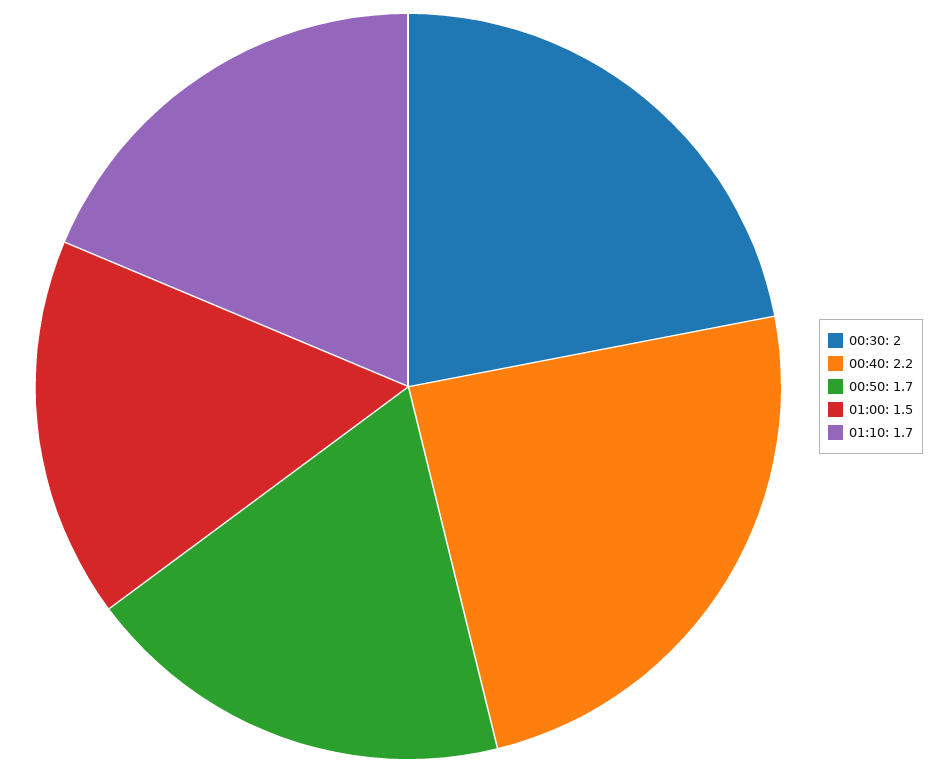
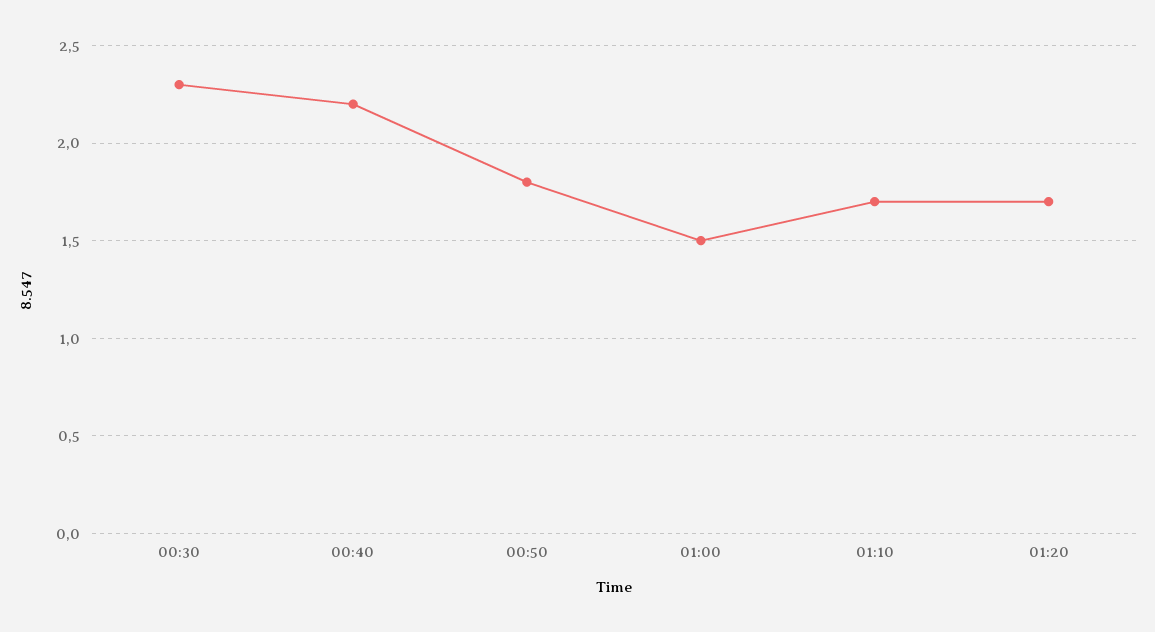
00:30: 2 -> 2.3
00:50: 1.7 -> 1.8
01:20: none -> 1.7

